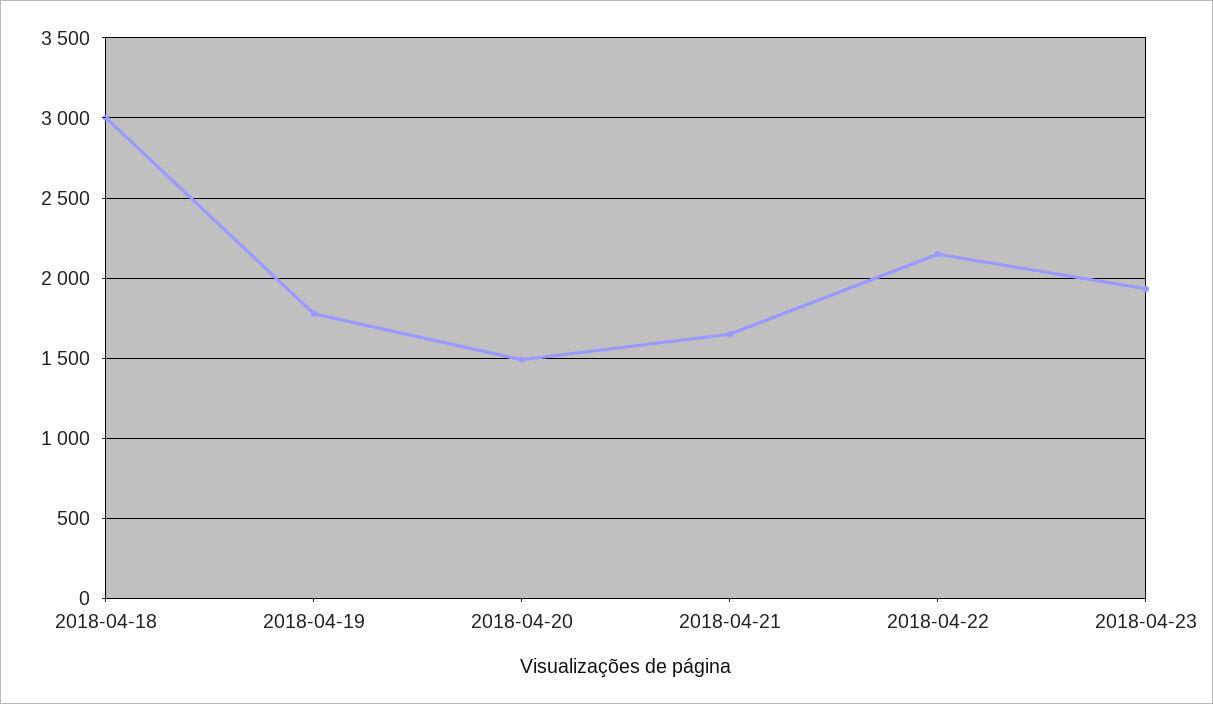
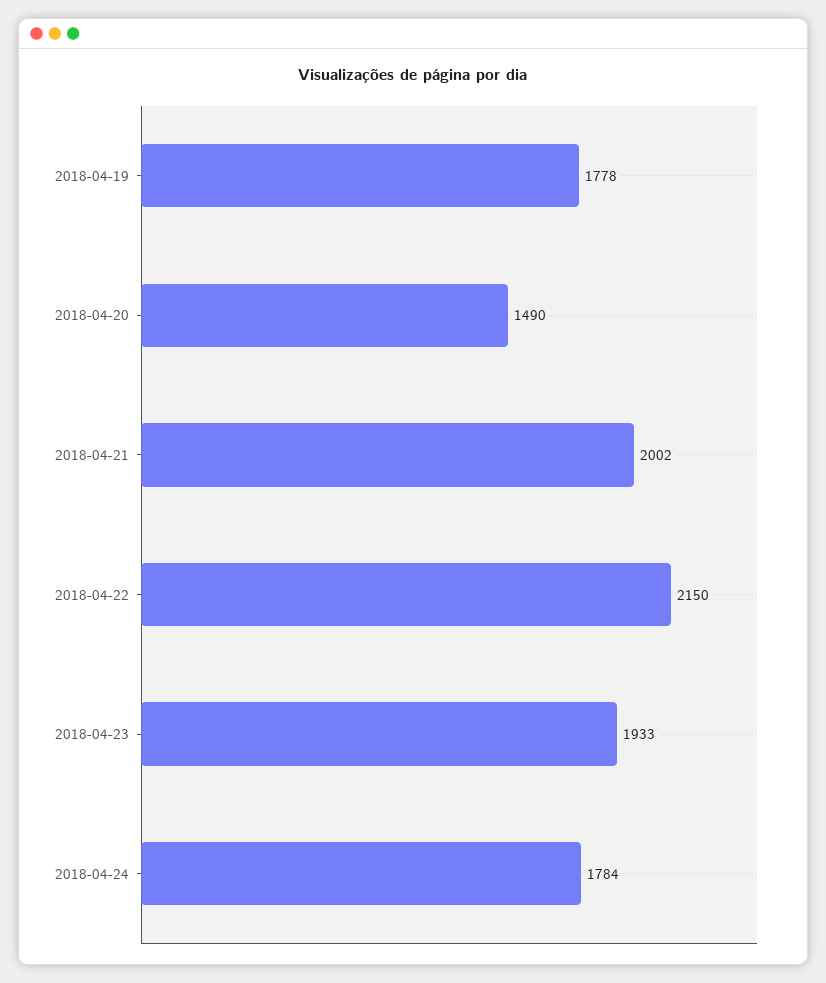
2018-04-18: 3000 -> none
2018-04-21: 1650 -> 2002
2018-04-24: none -> 1784

